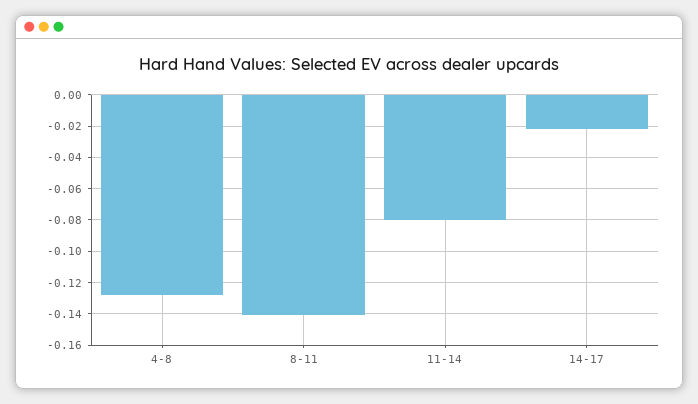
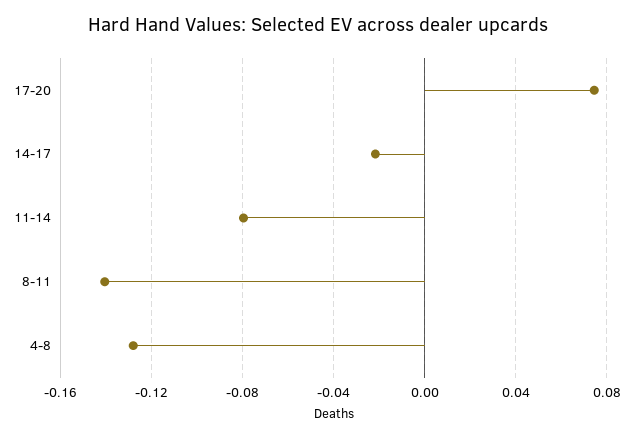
17-20: none -> 0.075

